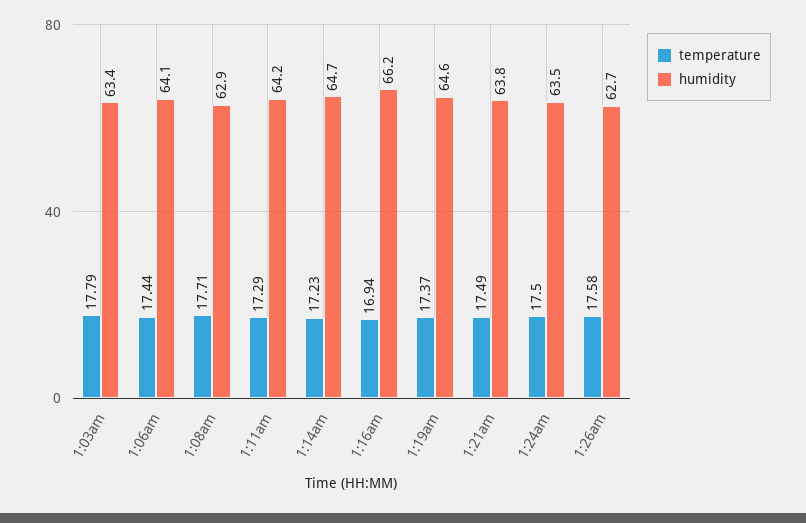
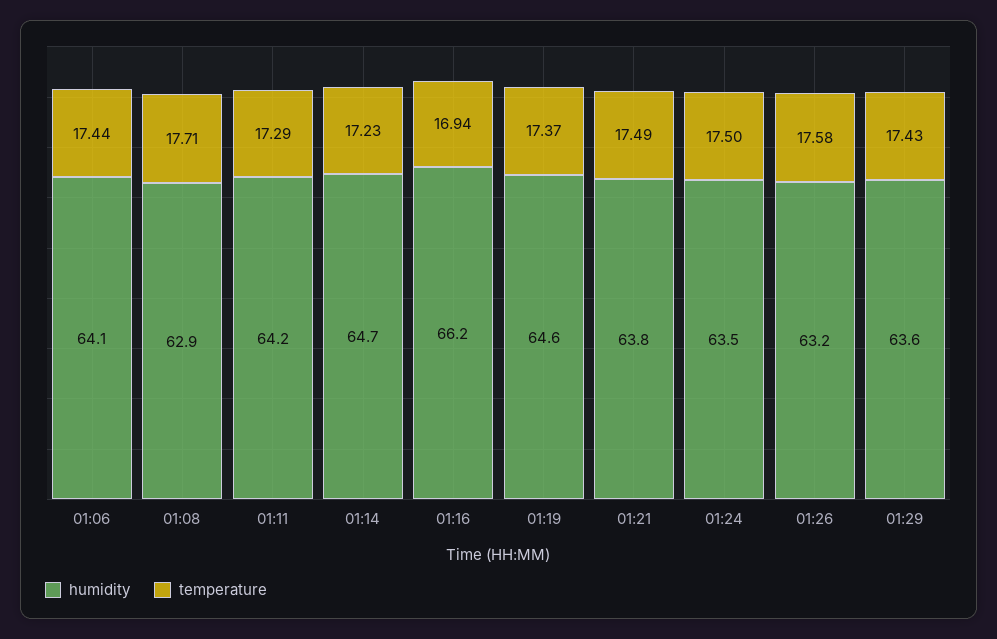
temperature, 1:03am: 17.79 -> none
humidity, 1:03am: 63.4 -> none
humidity, 1:26am: 62.7 -> 63.2
humidity, 01:29: none -> 63.6
temperature, 01:29: none -> 17.43

